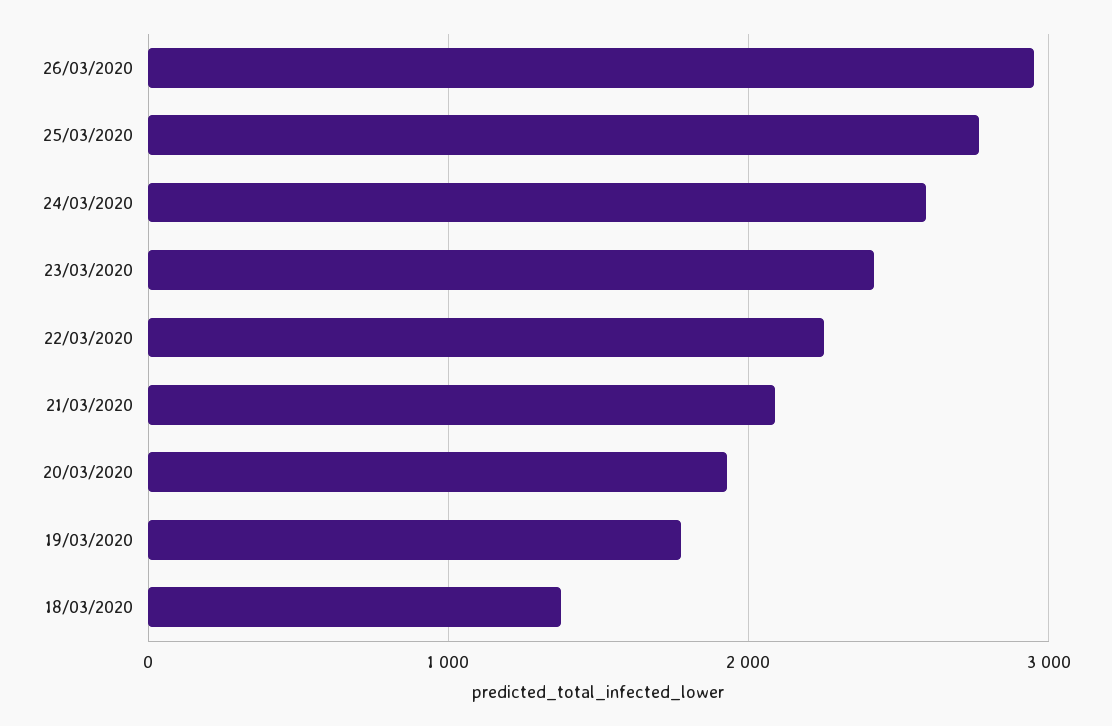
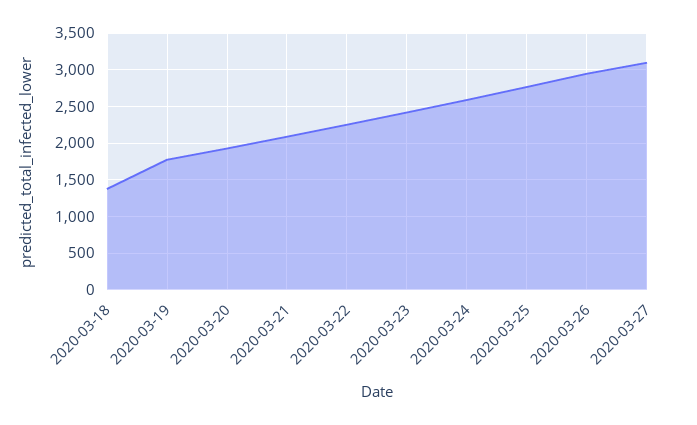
2020-03-27: none -> 3100

